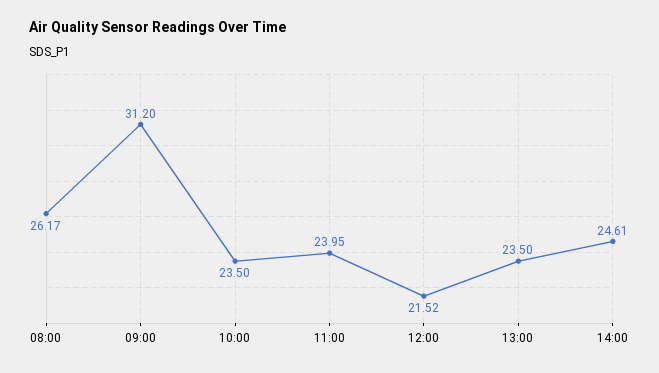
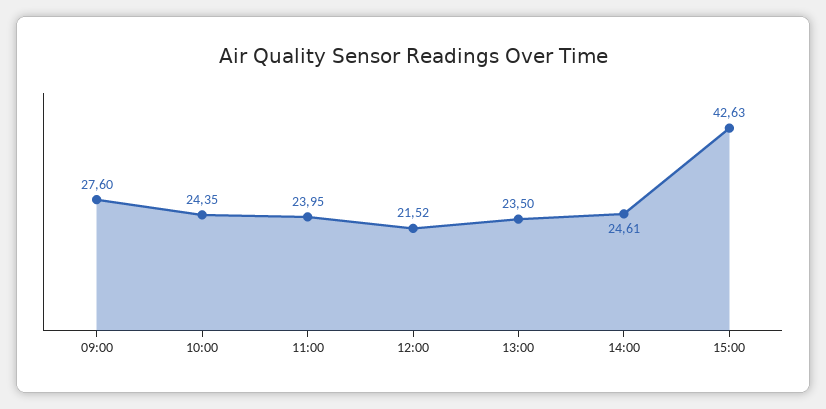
08:00: 26.17 -> none
09:00: 31.2 -> 27.6
10:00: 23.5 -> 24.35
15:00: none -> 42.63

